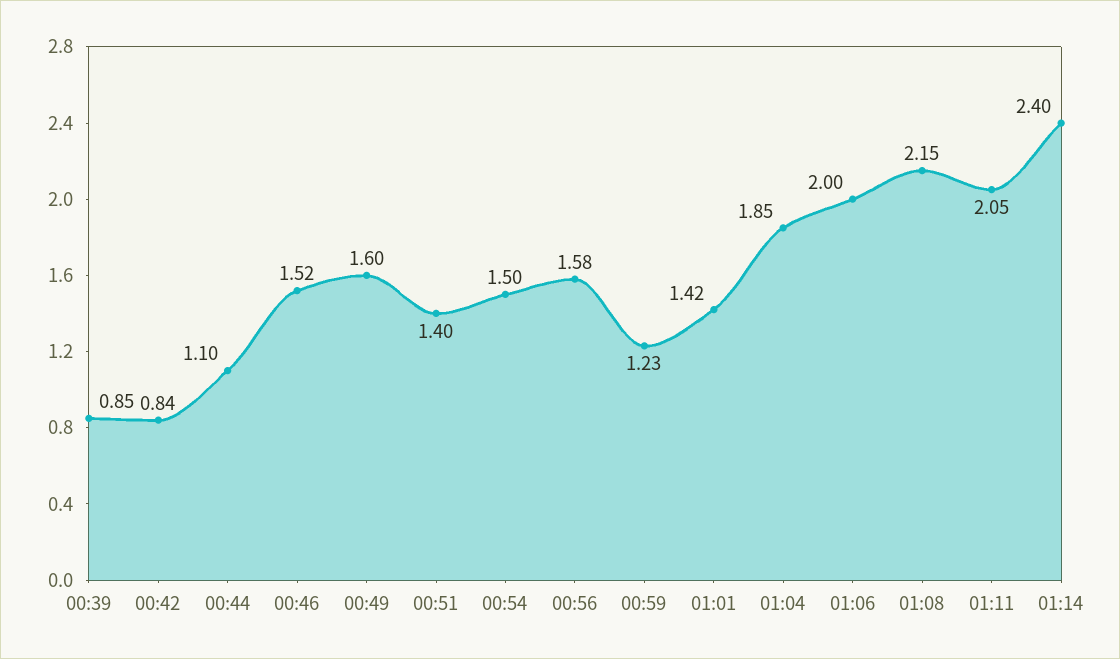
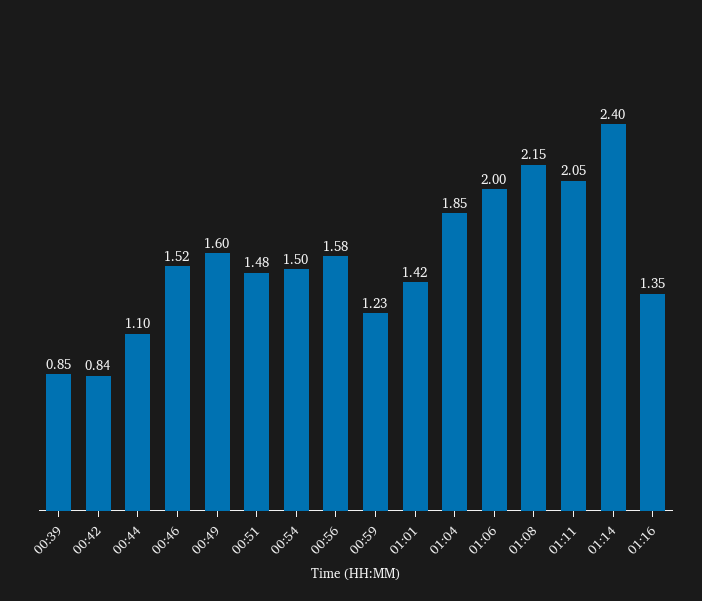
00:51: 1.4 -> 1.48
01:16: none -> 1.35

